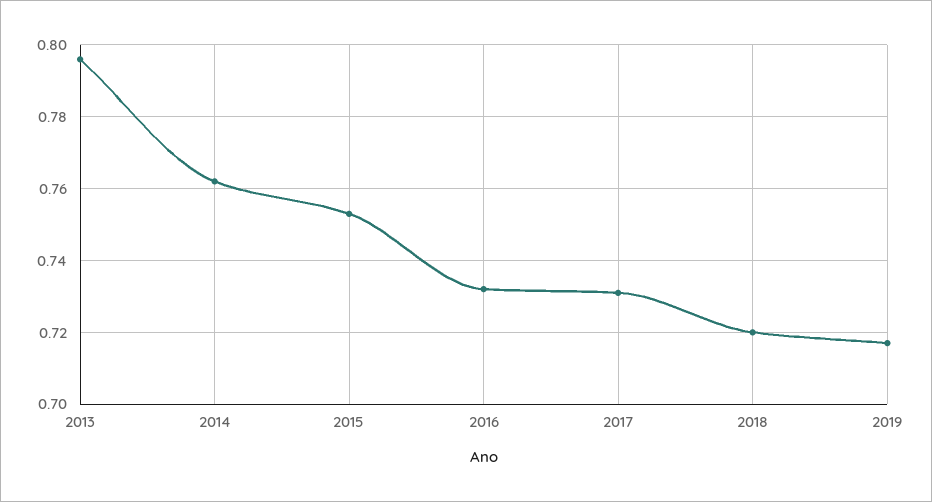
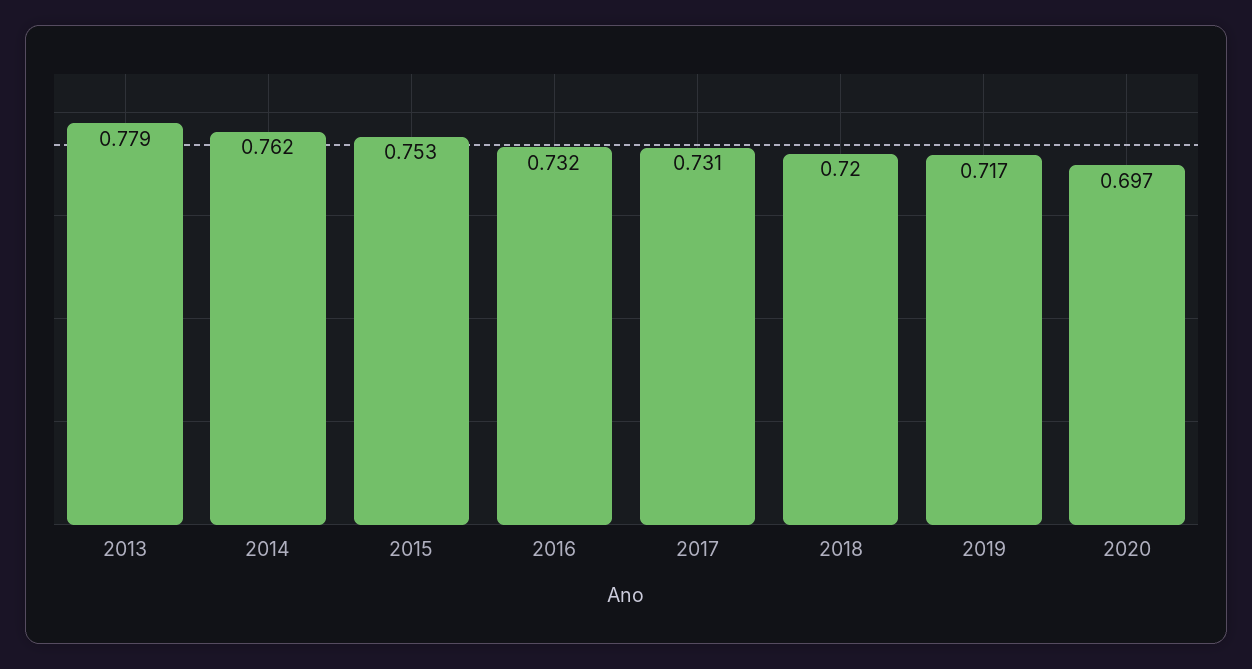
2013: 0.795 -> 0.779
2020: none -> 0.697

